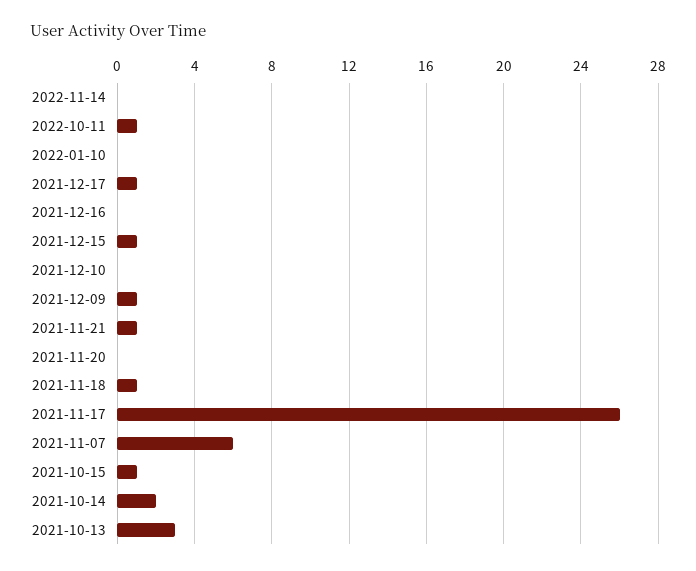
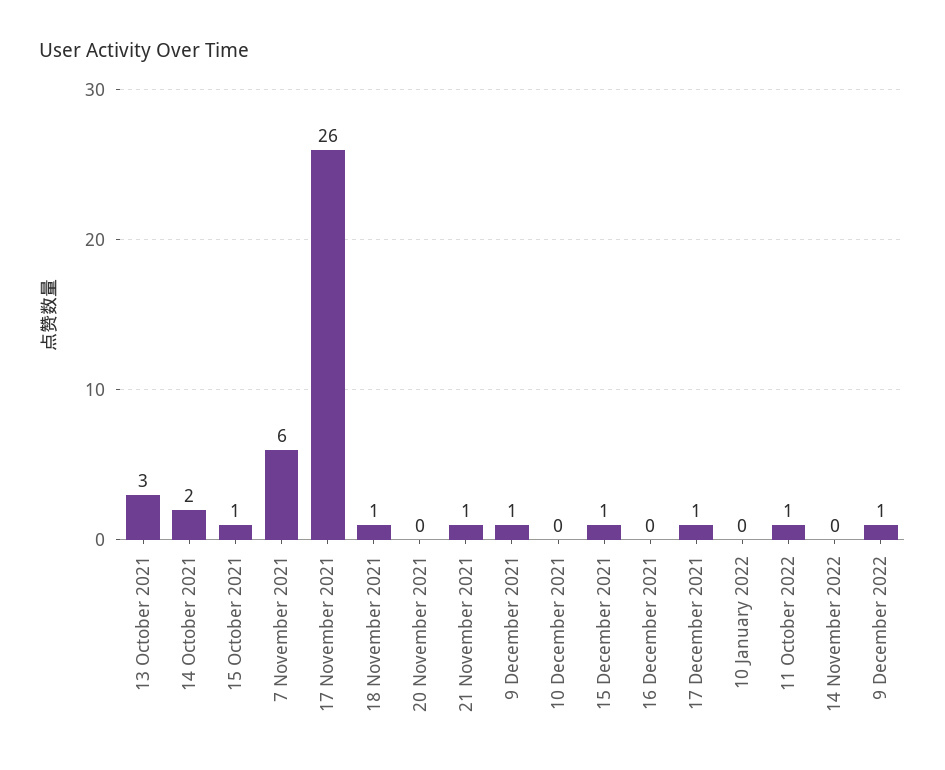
9 December 2022: none -> 1

